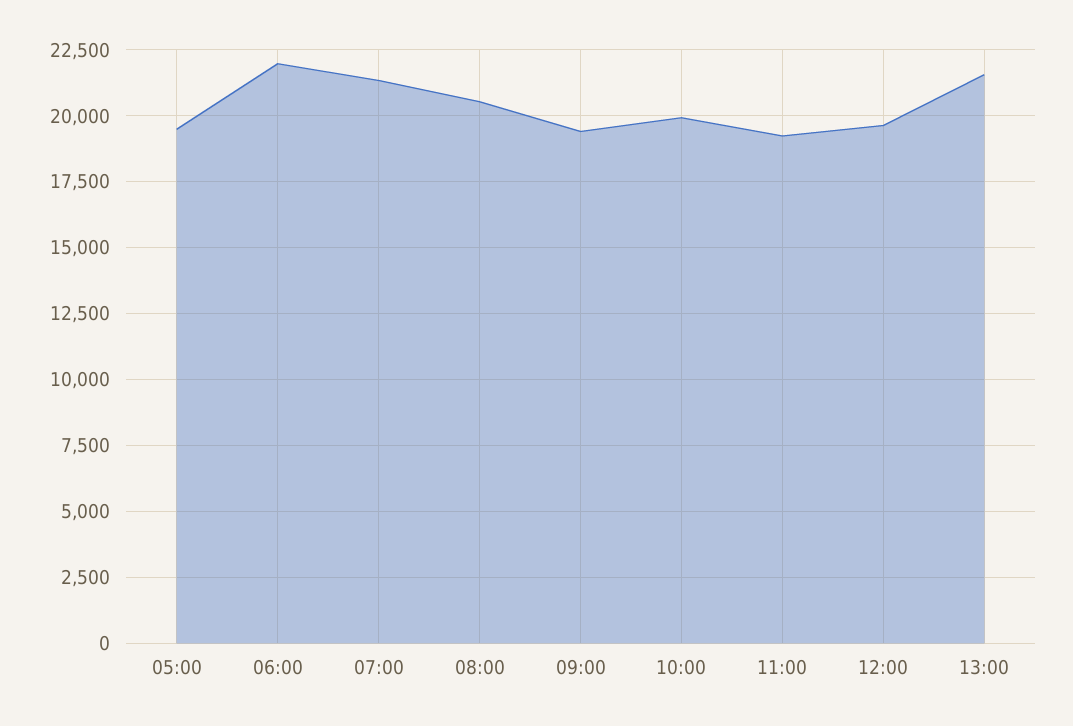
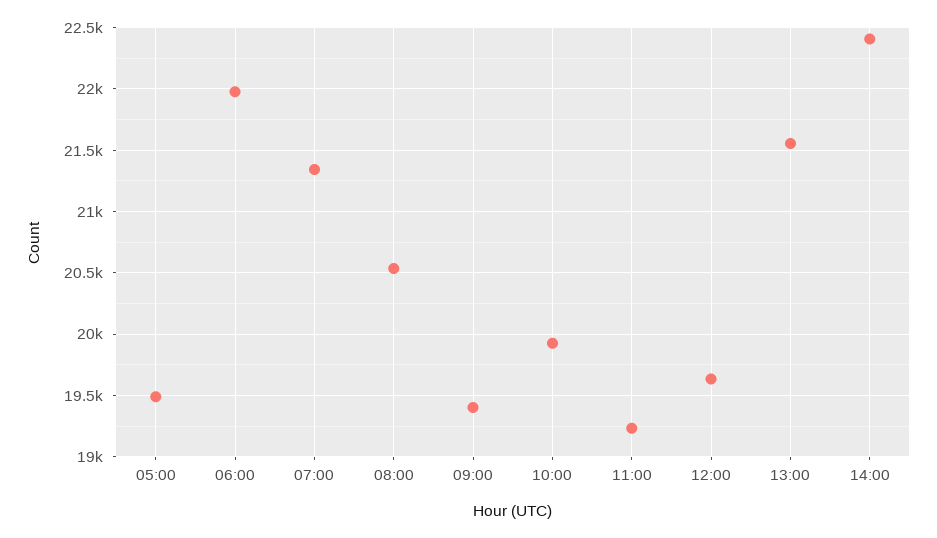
14:00: none -> 22400

